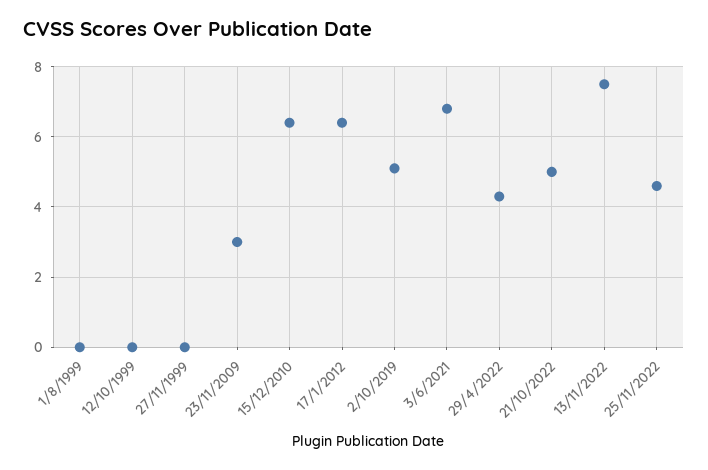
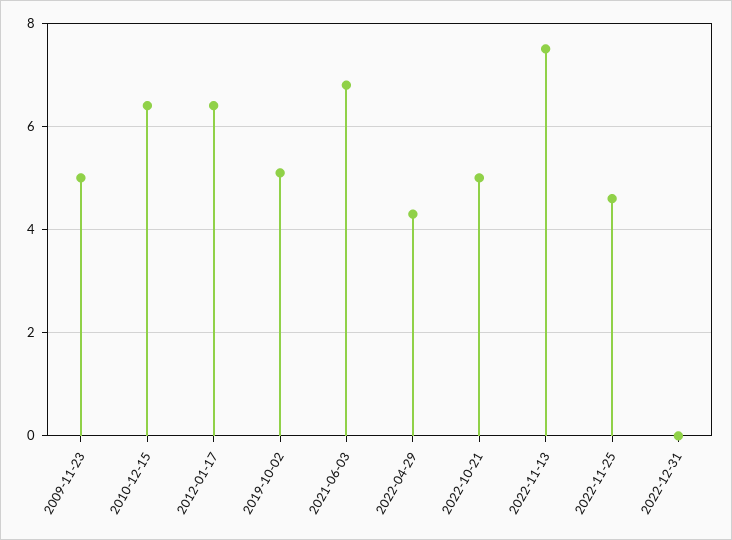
1/8/1999: 0 -> none
12/10/1999: 0 -> none
27/11/1999: 0 -> none
23/11/2009: 3 -> 5
2022-12-31: none -> 0

